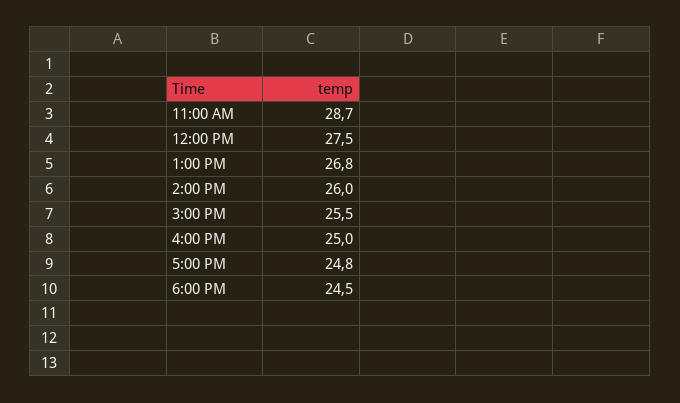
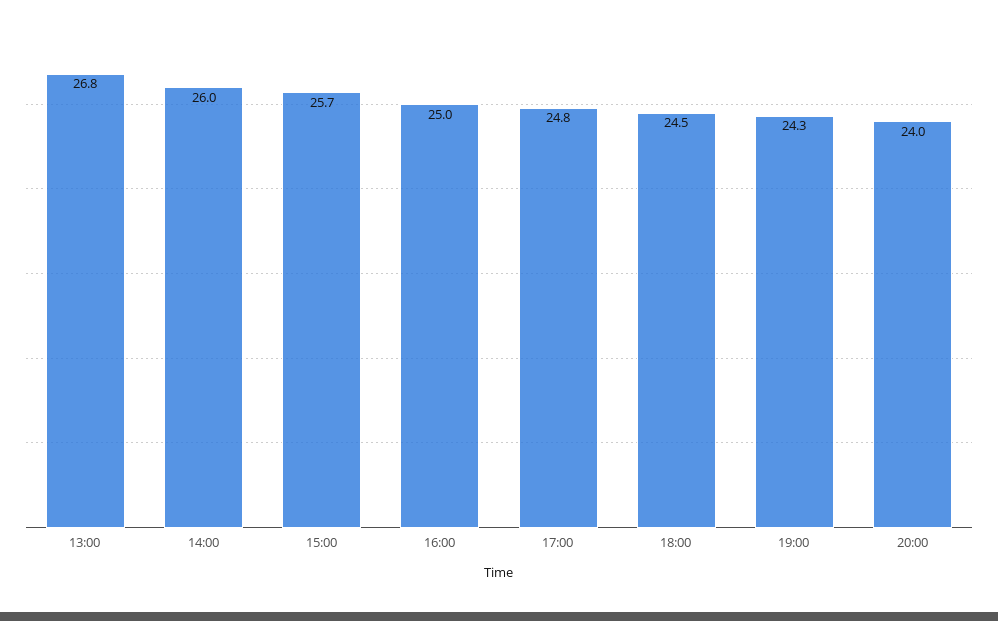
11:00 AM: 28.7 -> none
12:00 PM: 27.5 -> none
3:00 PM: 25.5 -> 25.7
19:00: none -> 24.3
20:00: none -> 24

